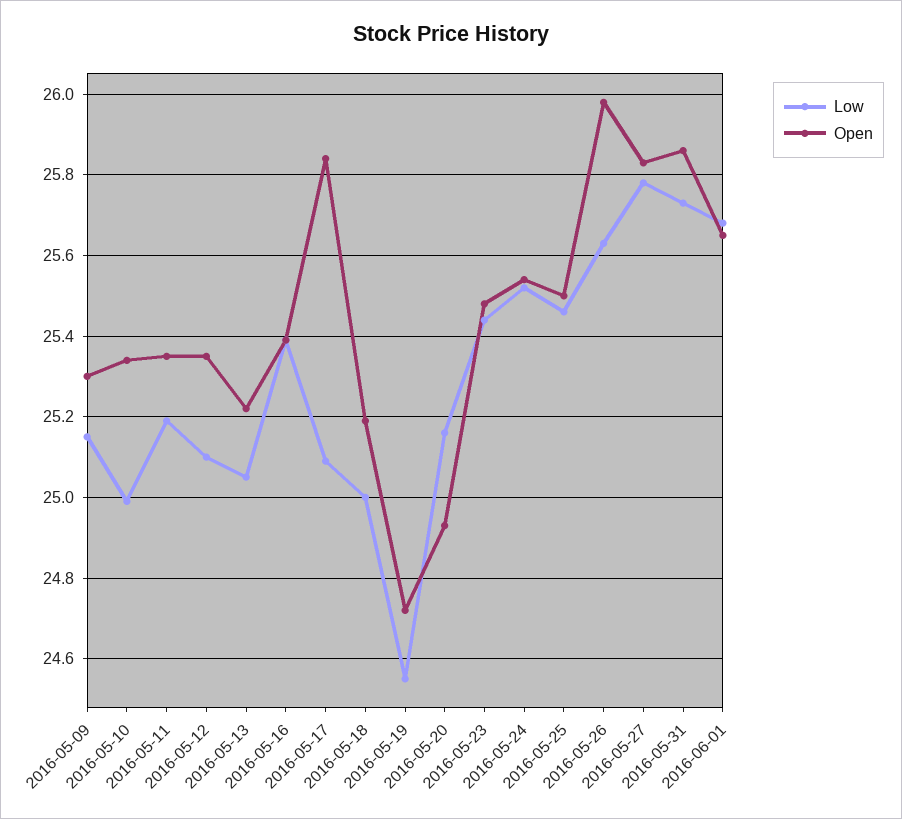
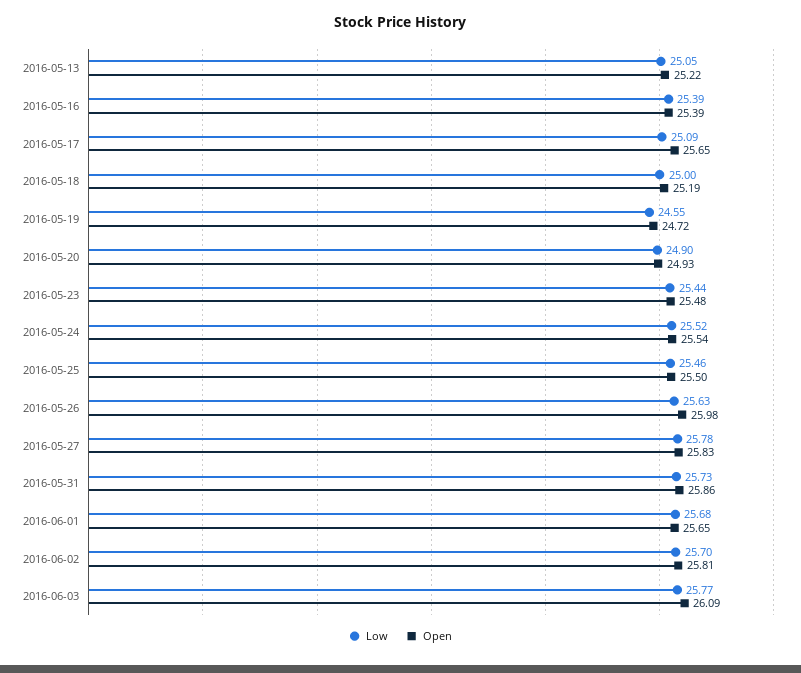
Low, 2016-05-09: 25.15 -> none
Open, 2016-05-09: 25.3 -> none
Low, 2016-05-10: 25 -> none
Open, 2016-05-10: 25.35 -> none
Low, 2016-05-11: 25.2 -> none
Open, 2016-05-11: 25.35 -> none
Low, 2016-05-12: 25.1 -> none
Open, 2016-05-12: 25.35 -> none
Open, 2016-05-17: 25.85 -> 25.65
Low, 2016-05-20: 25.15 -> 24.9
Low, 2016-06-02: none -> 25.7
Open, 2016-06-02: none -> 25.81
Low, 2016-06-03: none -> 25.77
Open, 2016-06-03: none -> 26.09

